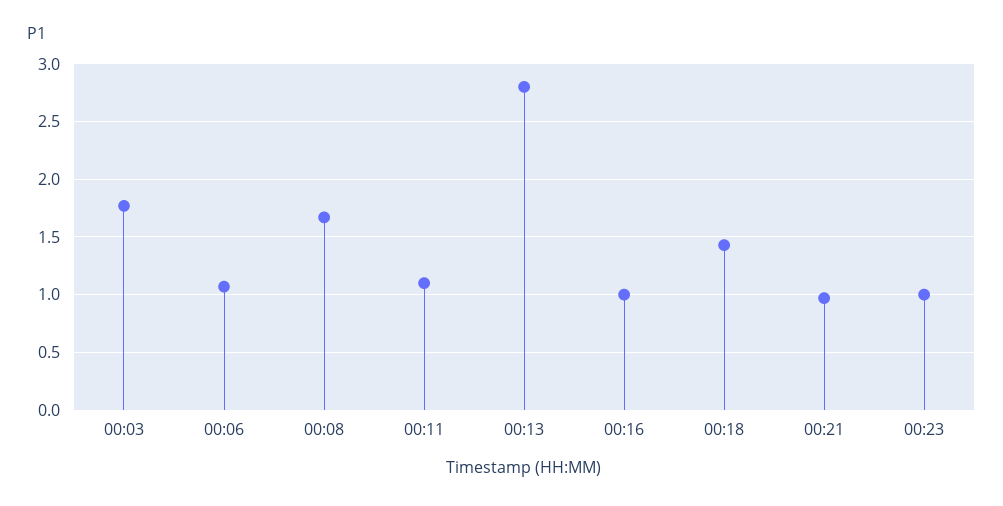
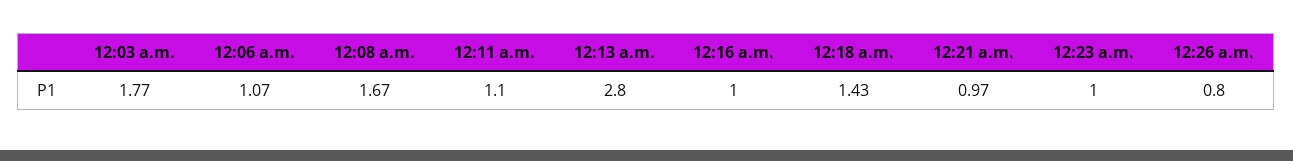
12:26 a.m.: none -> 0.8

